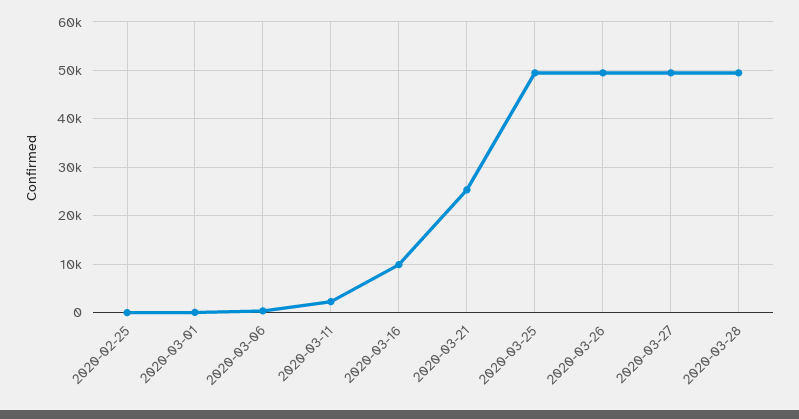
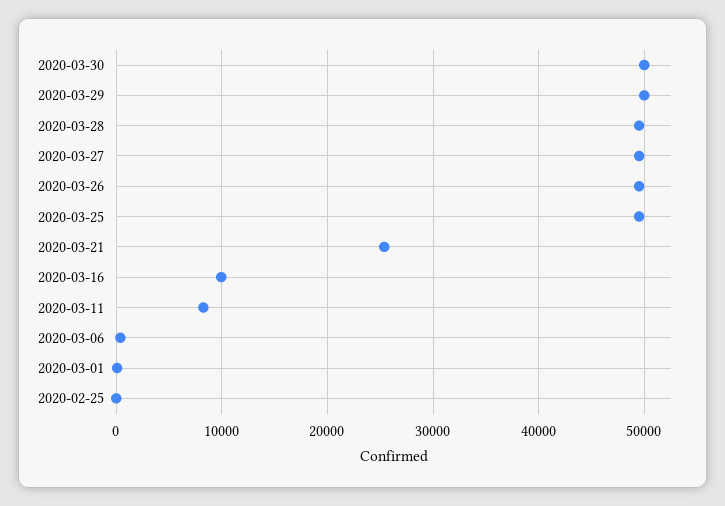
2020-03-11: 2000 -> 8000
2020-03-30: none -> 50000
2020-03-29: none -> 50000

